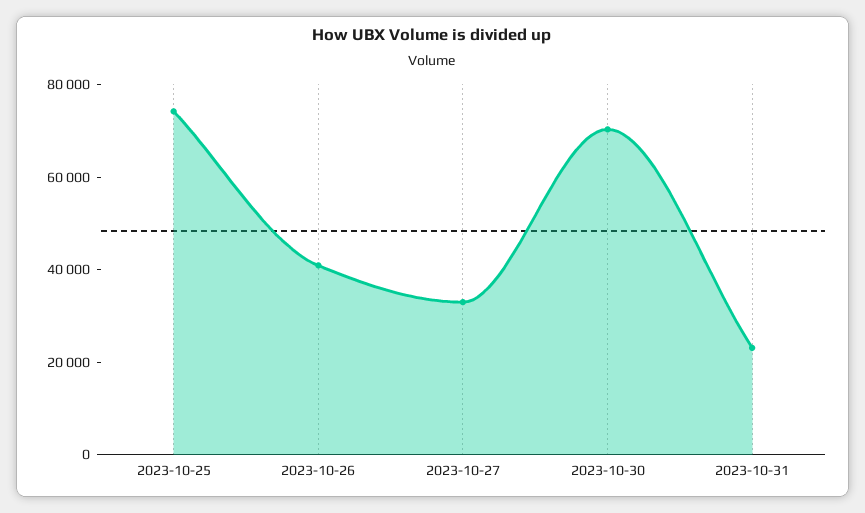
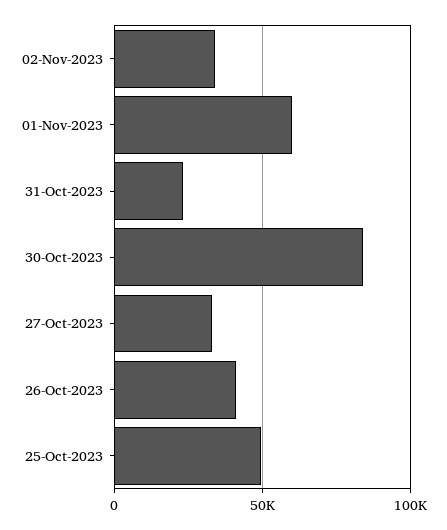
2023-10-25: 75000 -> 50000
2023-10-30: 70000 -> 85000
02-Nov-2023: none -> 35000
01-Nov-2023: none -> 60000

